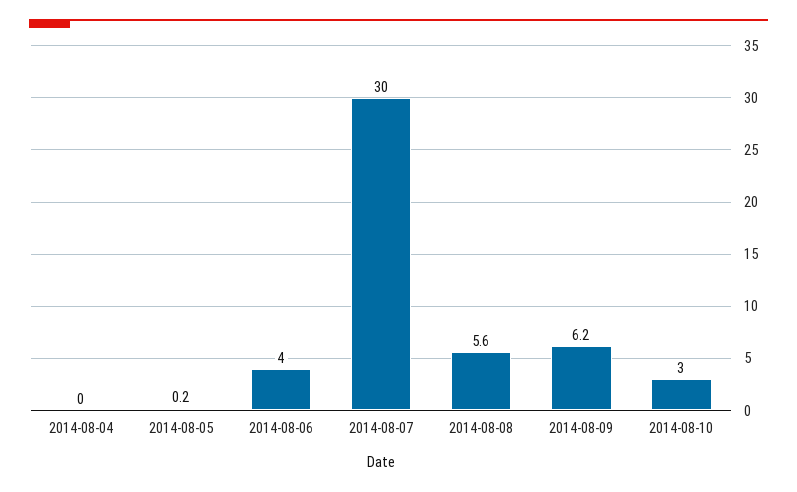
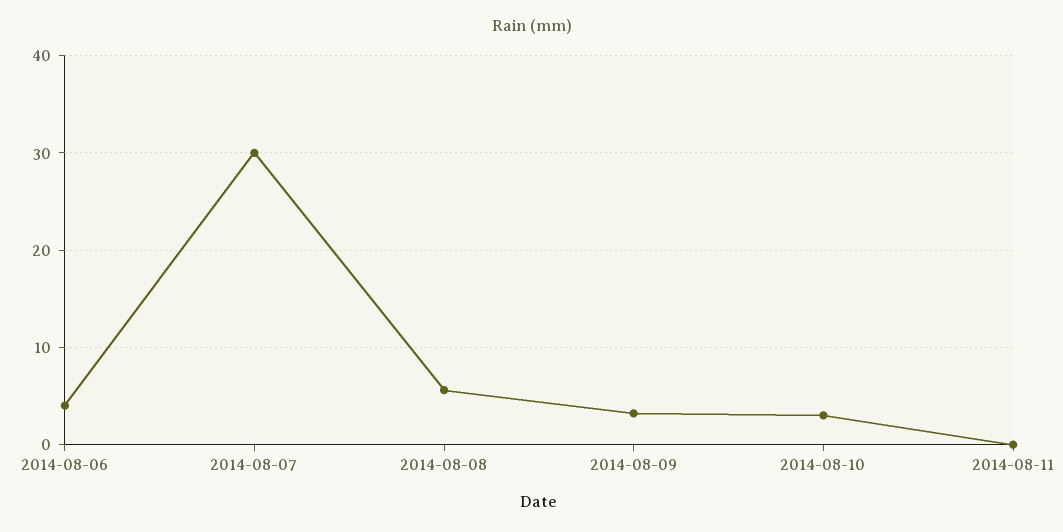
2014-08-04: 0 -> none
2014-08-05: 0.2 -> none
2014-08-09: 6.2 -> 3
2014-08-11: none -> 0

